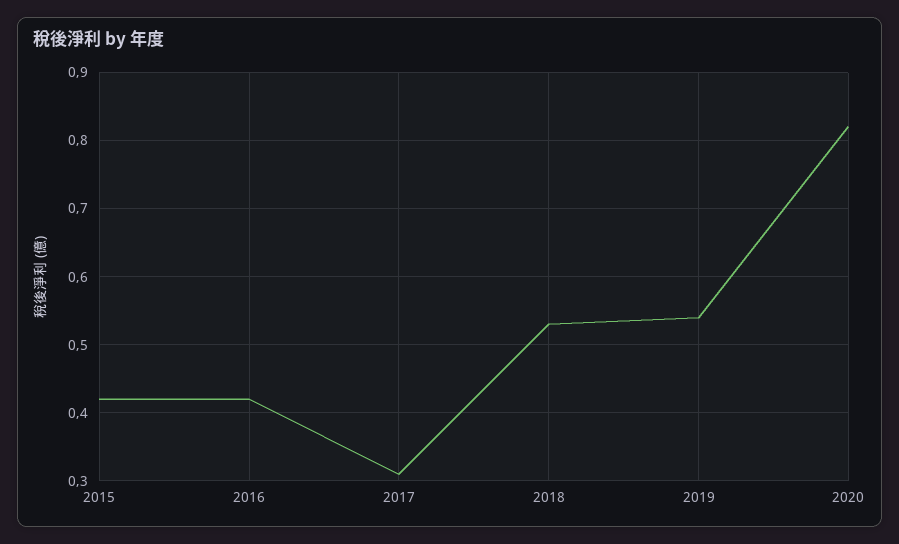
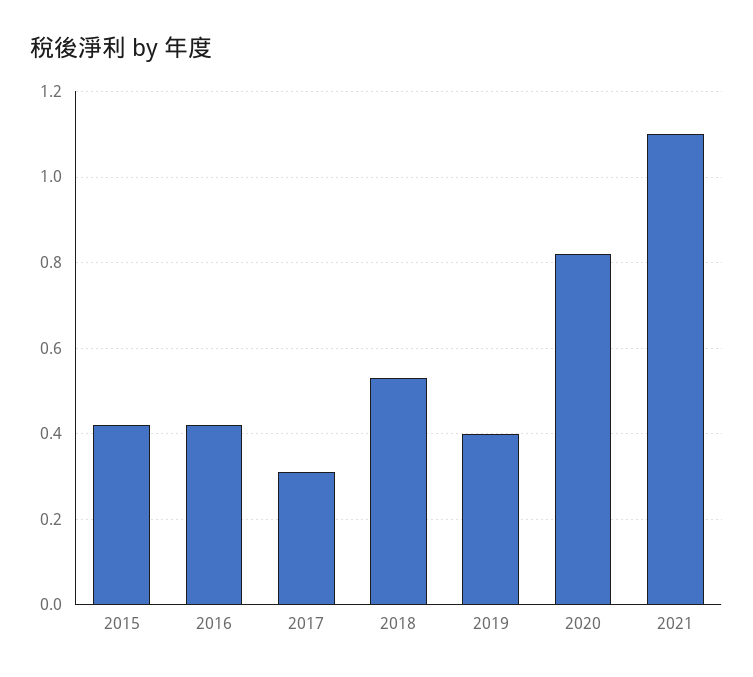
2019: 0.54 -> 0.4
2021: none -> 1.1

